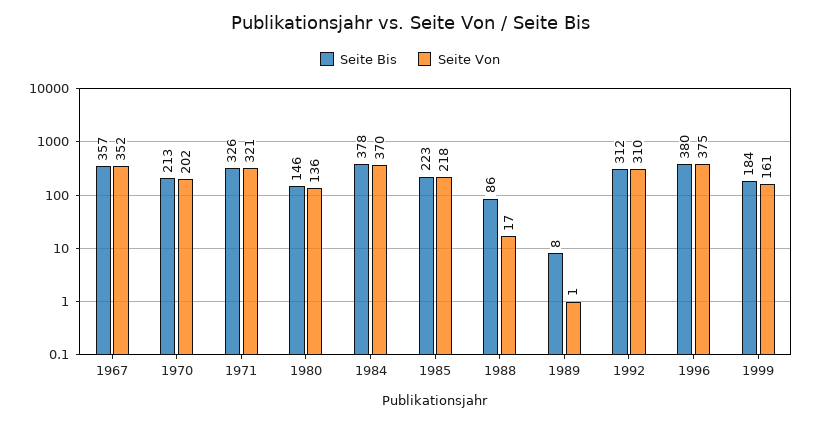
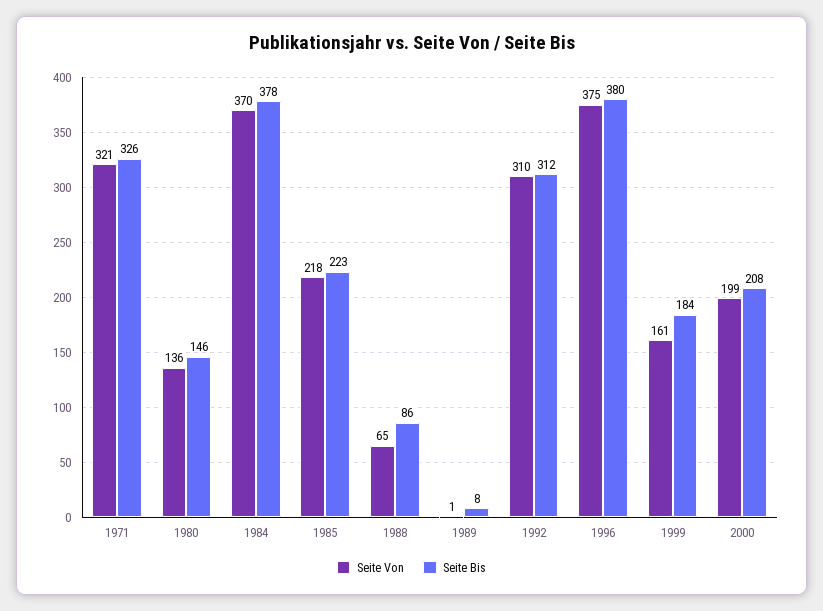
Seite Bis, 1967: 357 -> none
Seite Von, 1967: 352 -> none
Seite Bis, 1970: 213 -> none
Seite Von, 1970: 202 -> none
Seite Von, 1988: 17 -> 65
Seite Von, 2000: none -> 199
Seite Bis, 2000: none -> 208

